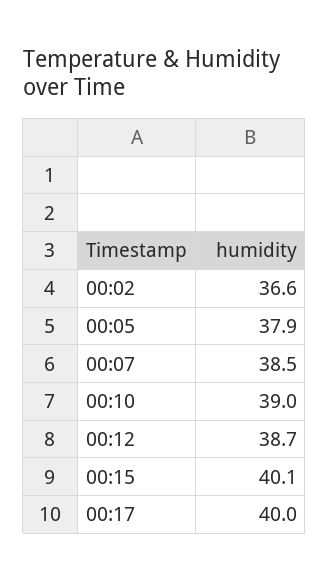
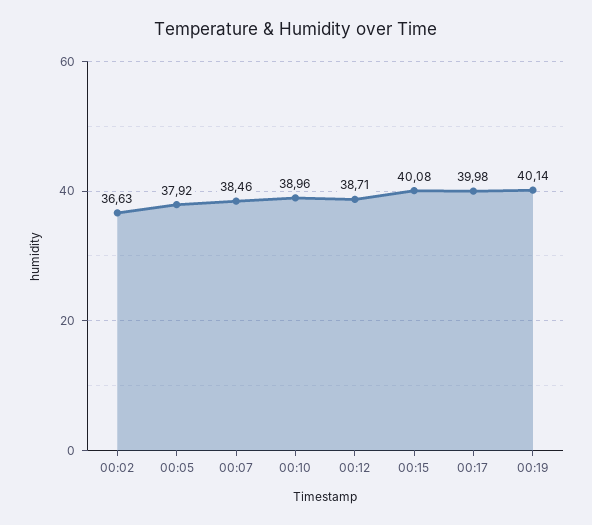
00:19: none -> 40.14

